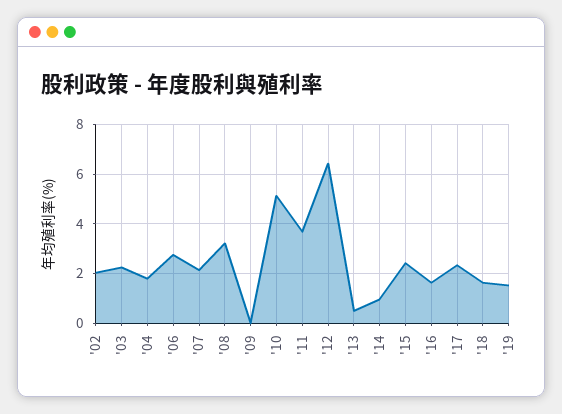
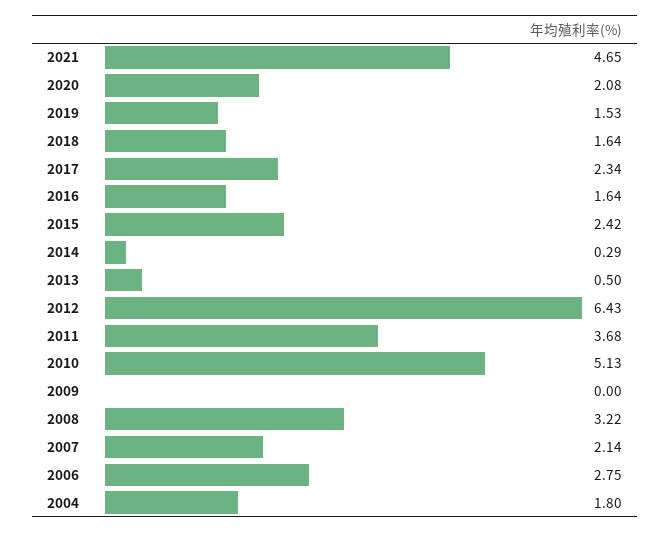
'02: 2 -> none
'03: 2.25 -> none
'14: 1 -> 0.29
2021: none -> 4.65
2020: none -> 2.08

